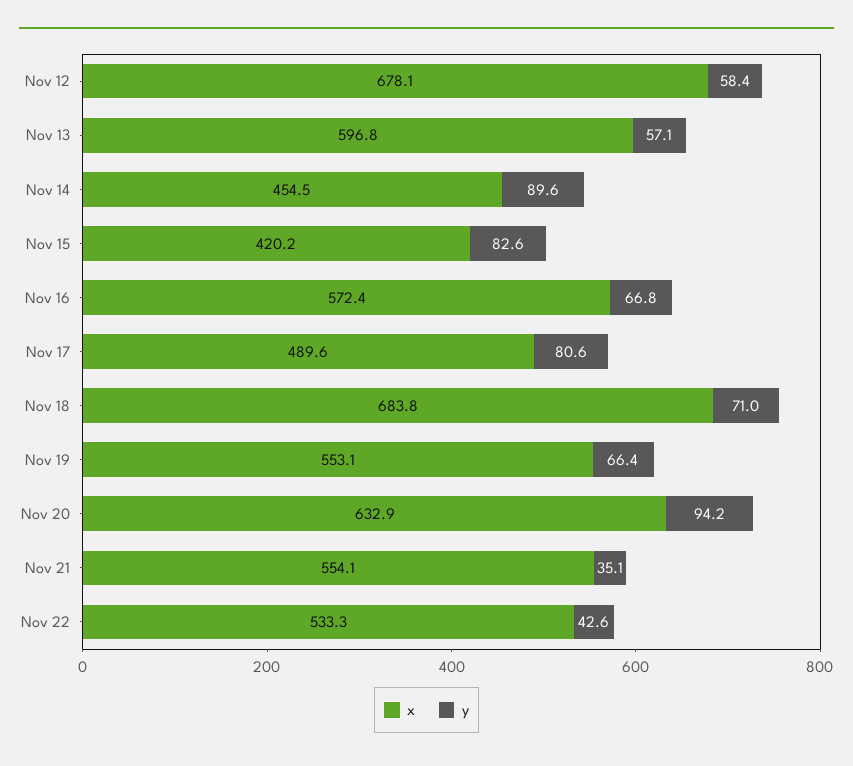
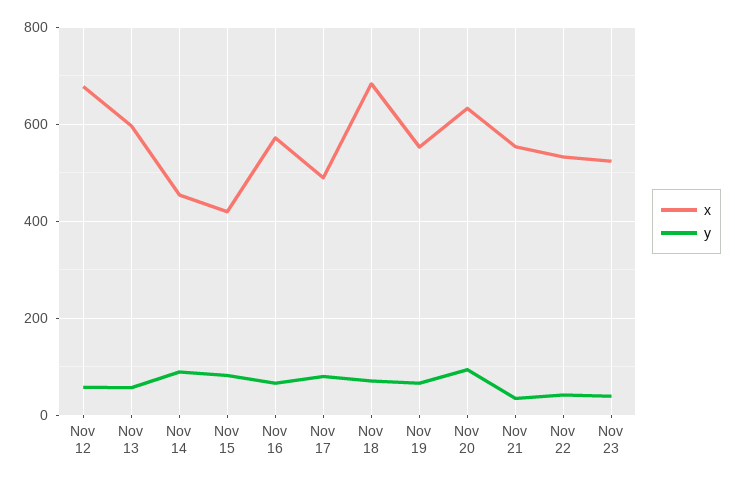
x, Nov 23: none -> 520
y, Nov 23: none -> 40

